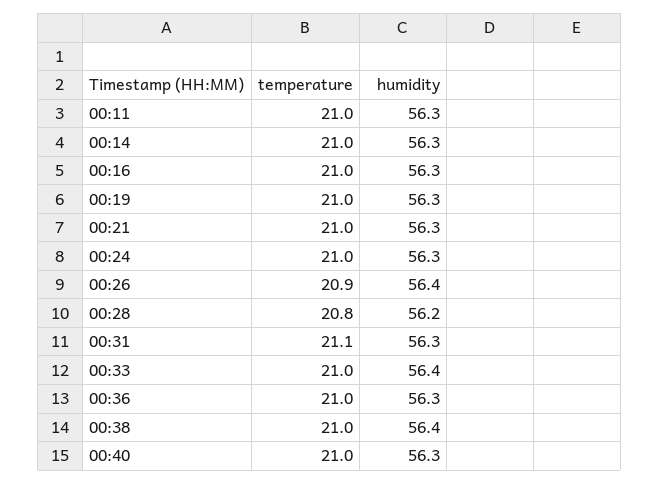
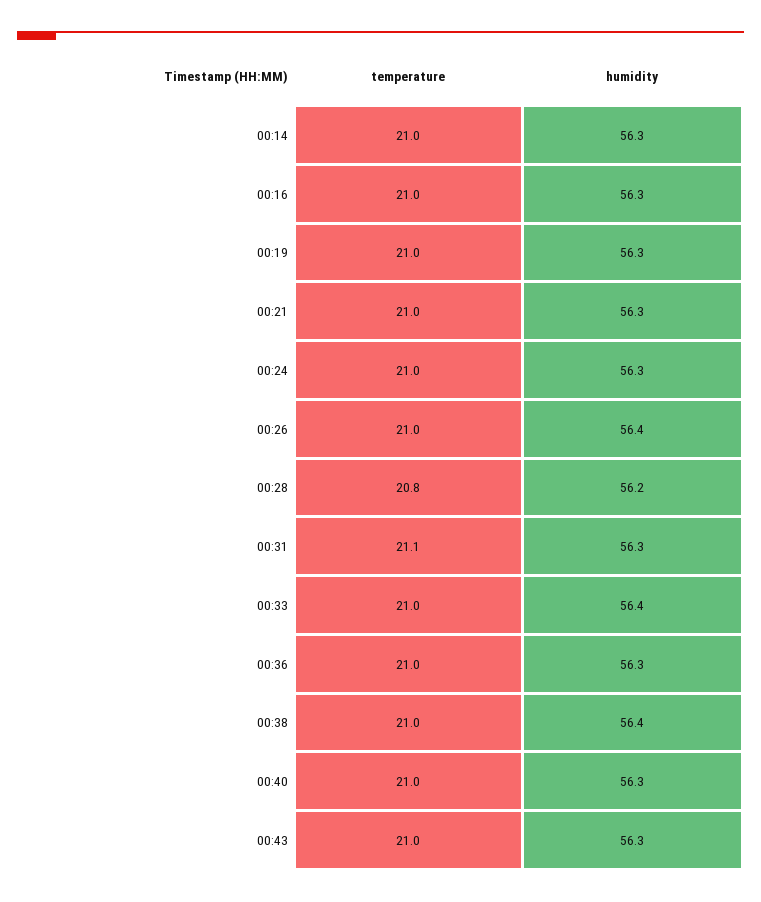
temperature, 00:11: 21 -> none
humidity, 00:11: 56.3 -> none
temperature, 00:26: 20.9 -> 21
temperature, 00:43: none -> 21
humidity, 00:43: none -> 56.3

